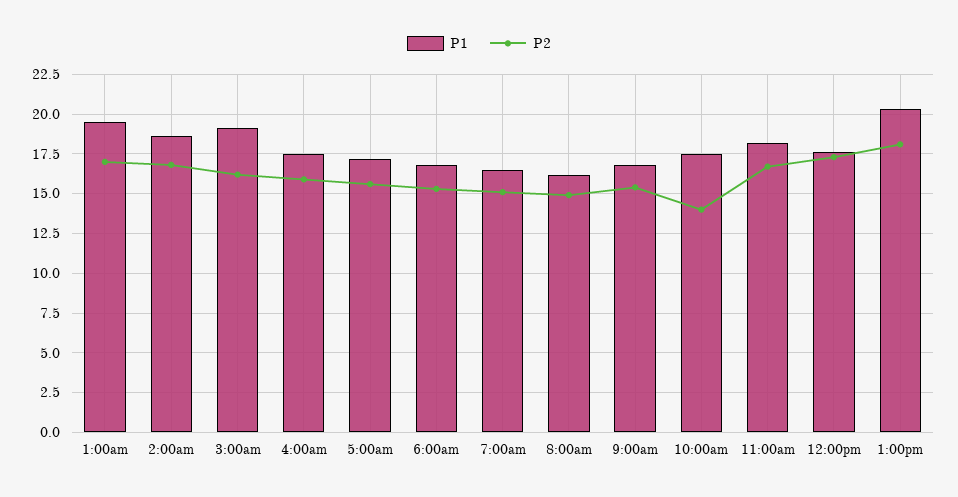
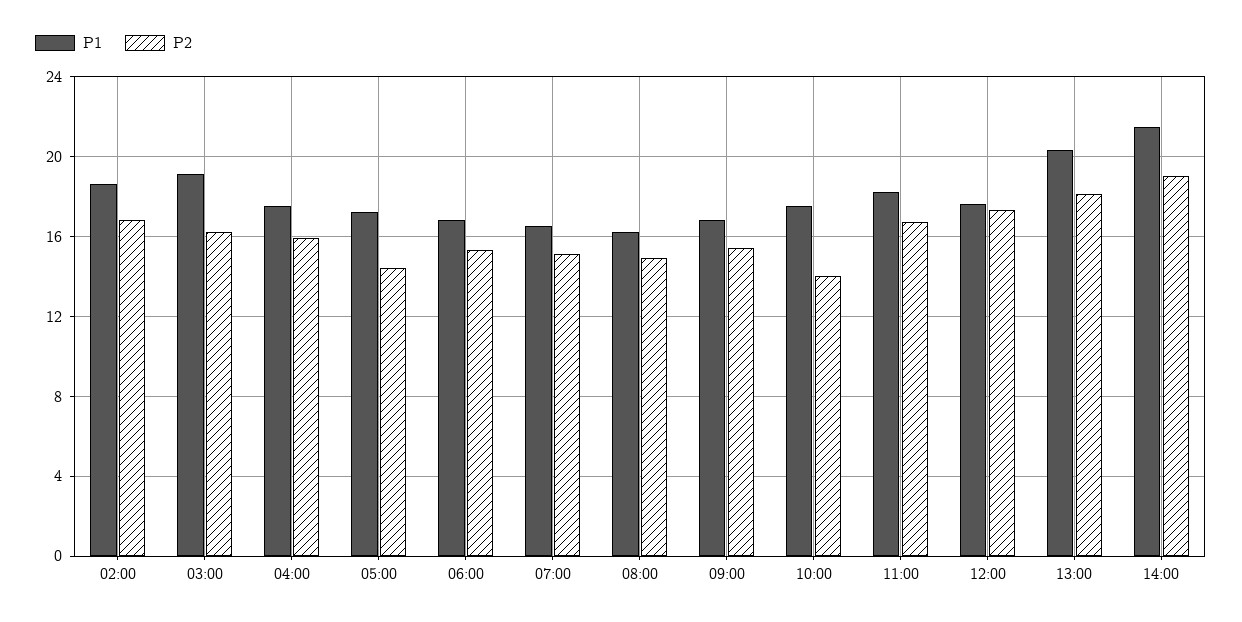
P1, 1:00am: 19.5 -> none
P2, 1:00am: 17 -> none
P2, 5:00am: 15.5 -> 14.5
P1, 14:00: none -> 21.5
P2, 14:00: none -> 19

